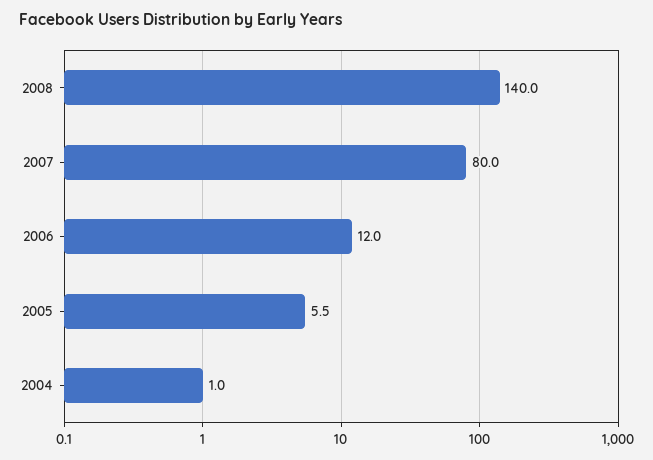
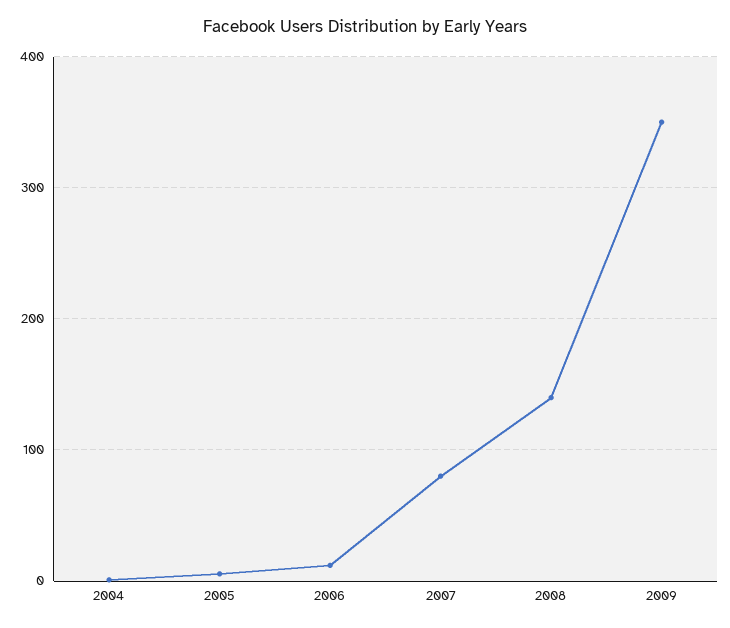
2009: none -> 350

